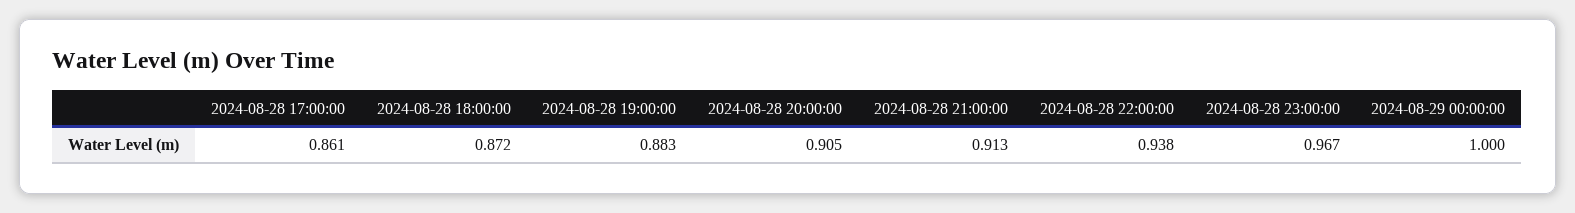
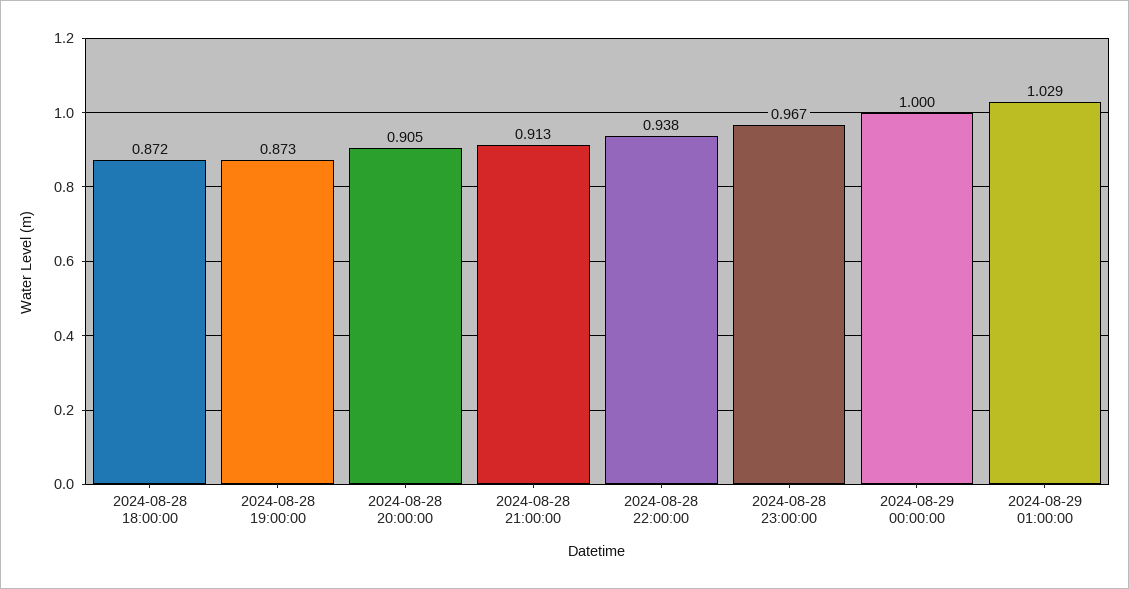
2024-08-28 17:00:00: 0.861 -> none
2024-08-28 19:00:00: 0.883 -> 0.873
2024-08-29 01:00:00: none -> 1.029

